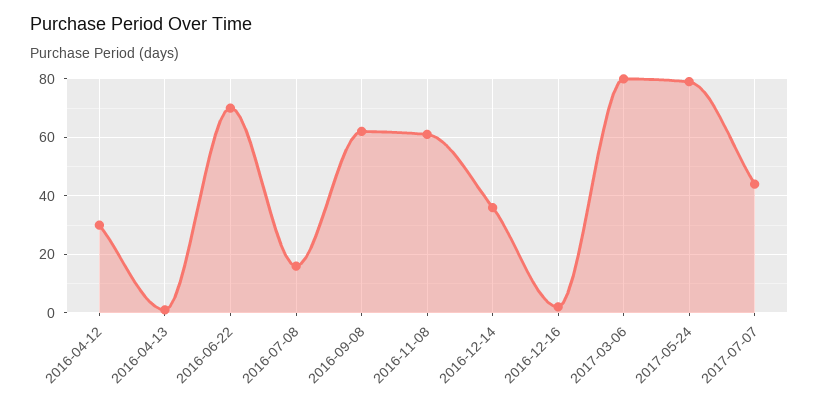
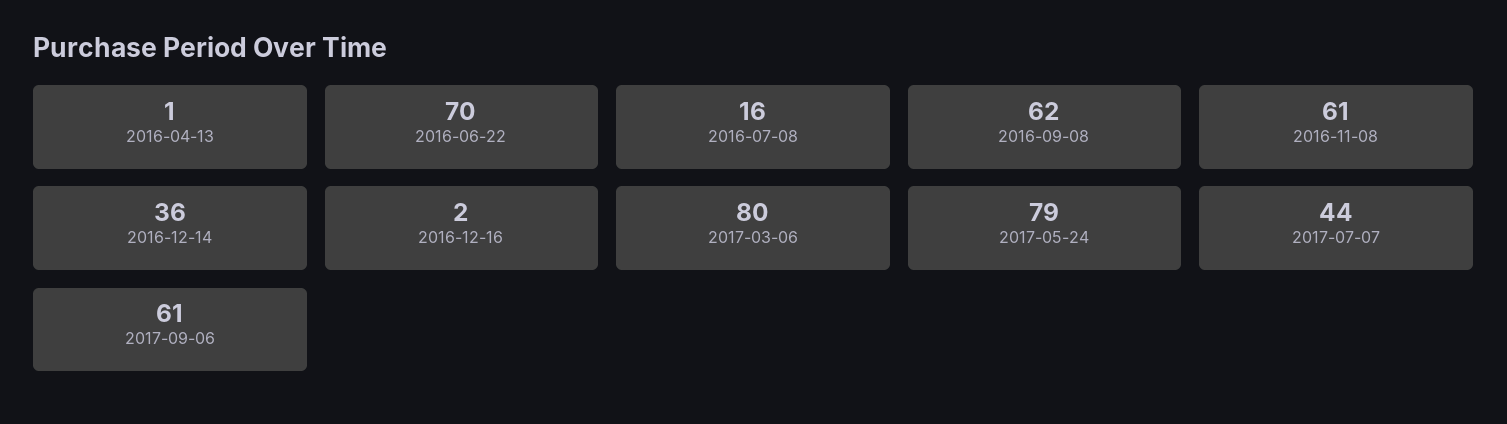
2016-04-12: 30 -> none
2017-09-06: none -> 61

